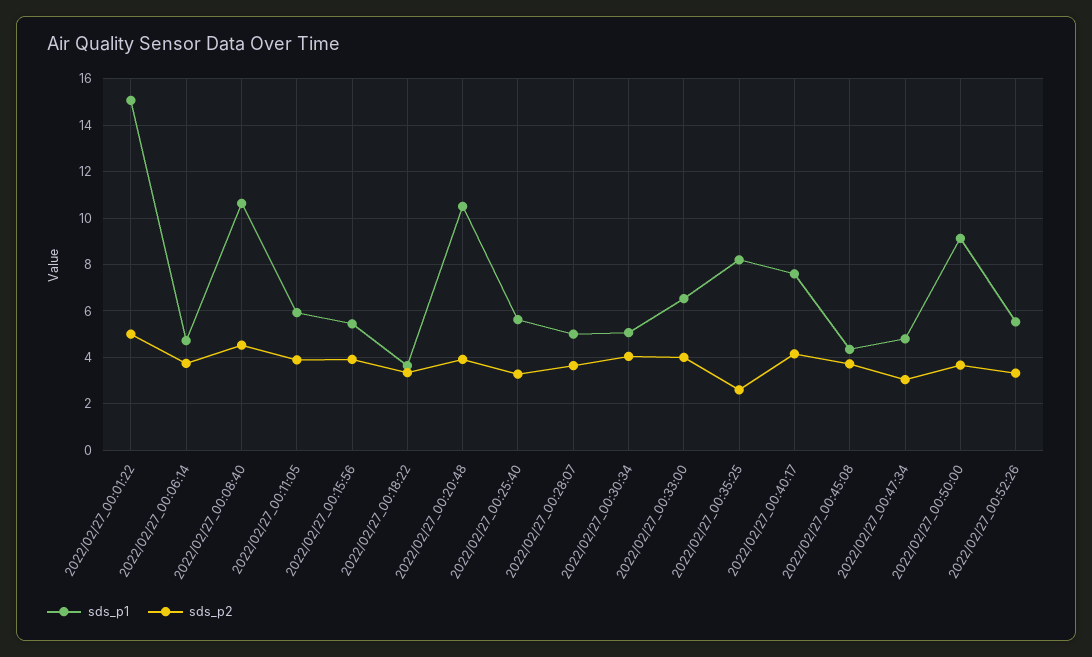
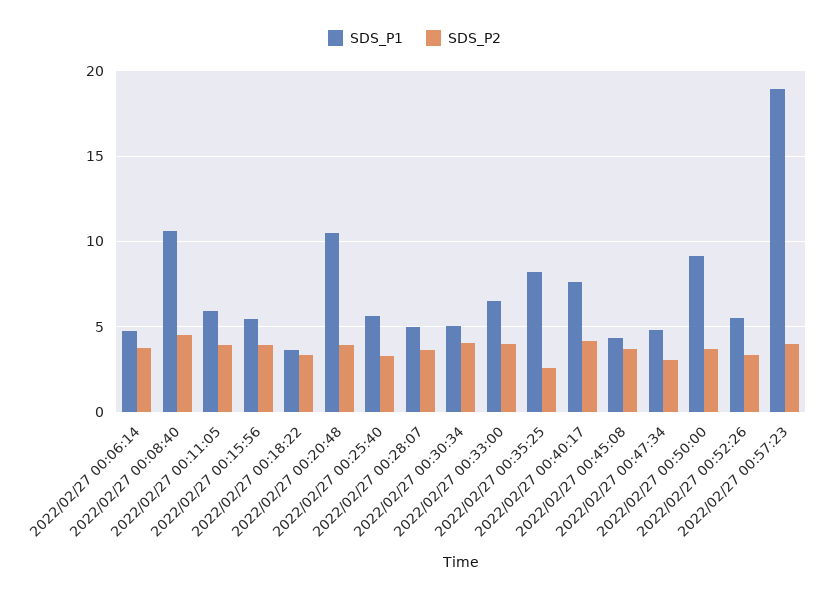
sds_p1, 2022/02/27_00:01:22: 15 -> none
sds_p2, 2022/02/27_00:01:22: 5 -> none
sds_p1, 2022/02/27 00:57:23: none -> 19
sds_p2, 2022/02/27 00:57:23: none -> 4

